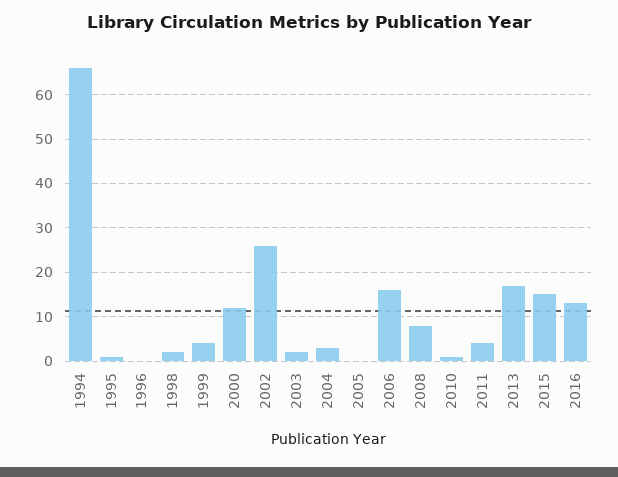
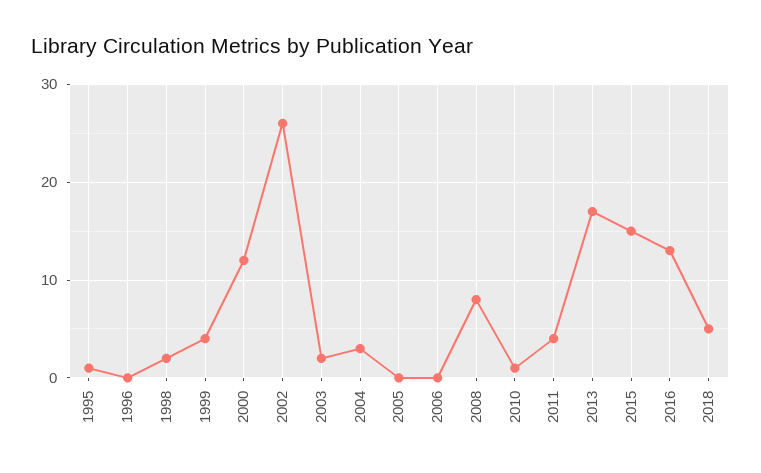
1994: 65 -> none
2006: 15 -> 0
2018: none -> 5

